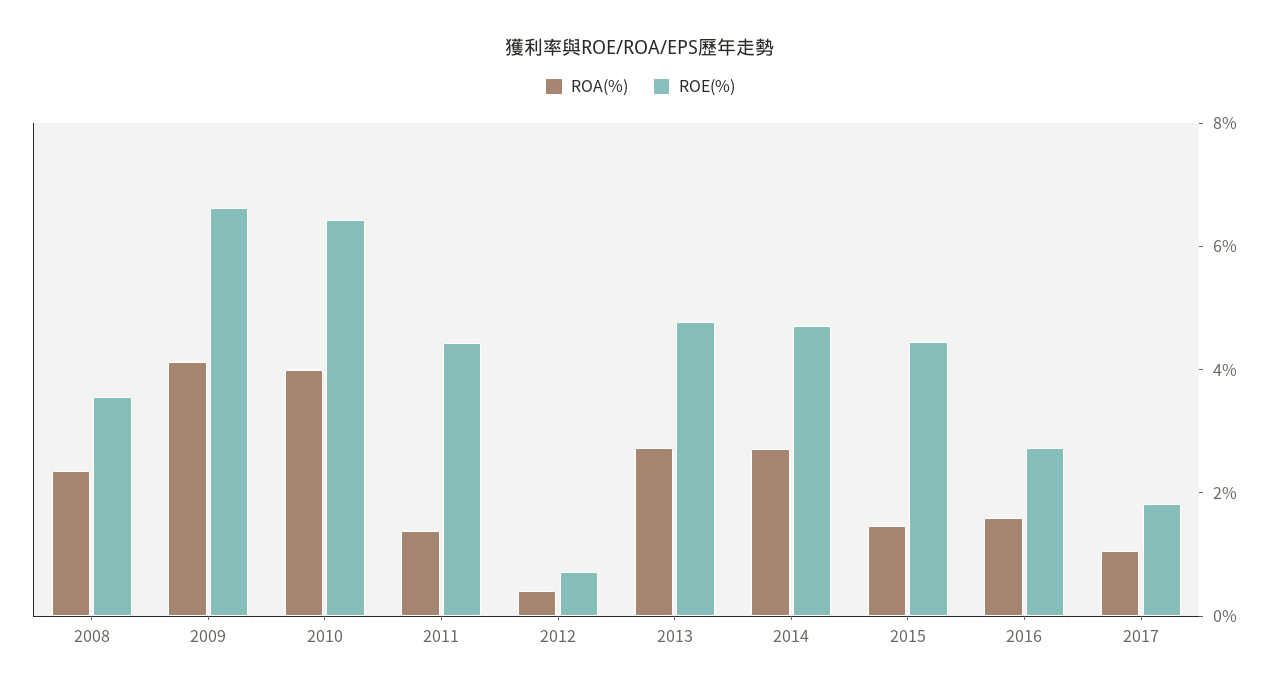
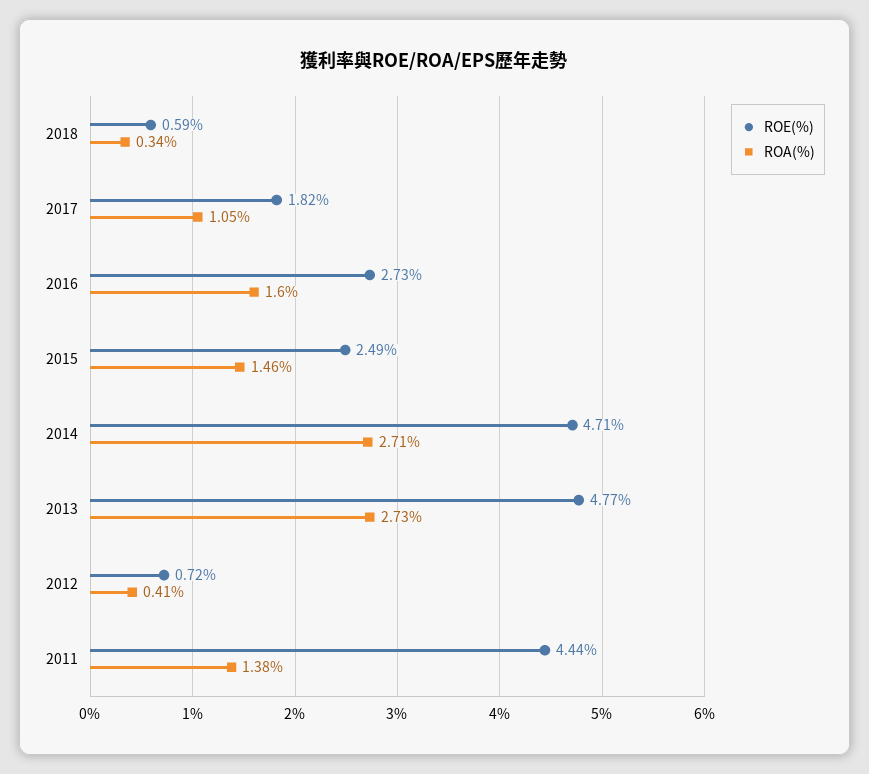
ROA(%), 2008: 2.5 -> none
ROE(%), 2008: 3.5 -> none
ROA(%), 2009: 4 -> none
ROE(%), 2009: 6.5 -> none
ROA(%), 2010: 4 -> none
ROE(%), 2010: 6.5 -> none
ROE(%), 2015: 4.5 -> 2.49
ROE(%), 2018: none -> 0.59
ROA(%), 2018: none -> 0.34

